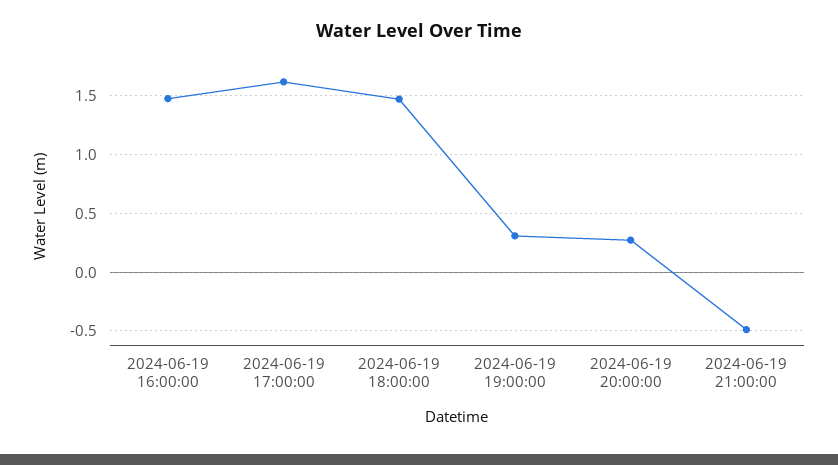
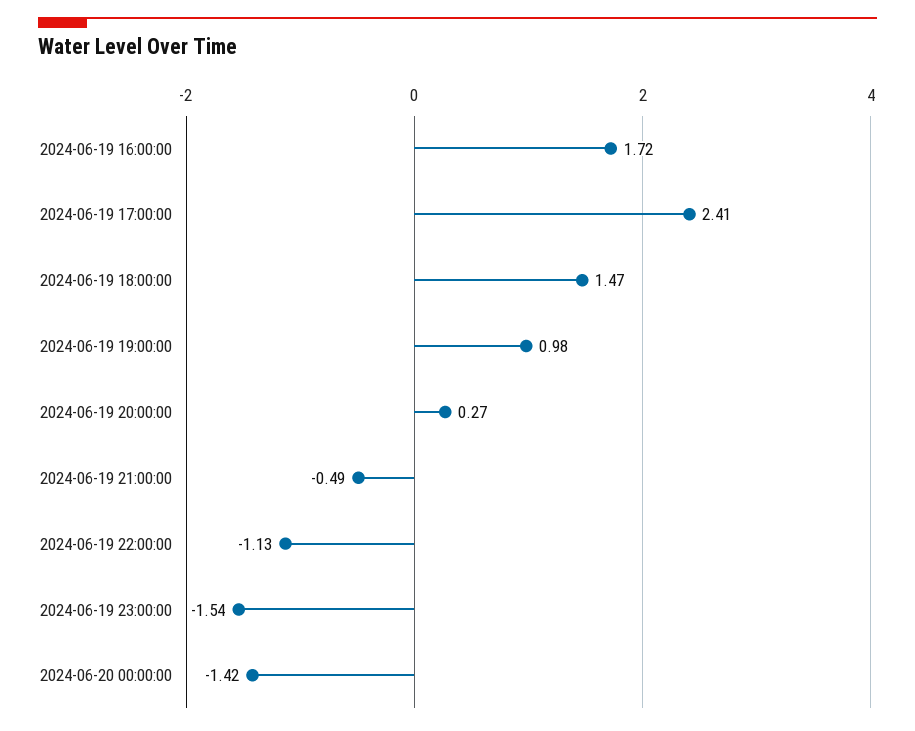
2024-06-19 16:00:00: 1.5 -> 1.72
2024-06-19 17:00:00: 1.6 -> 2.41
2024-06-19 19:00:00: 0.3 -> 0.98
2024-06-19 22:00:00: none -> -1.13
2024-06-19 23:00:00: none -> -1.54
2024-06-20 00:00:00: none -> -1.42

